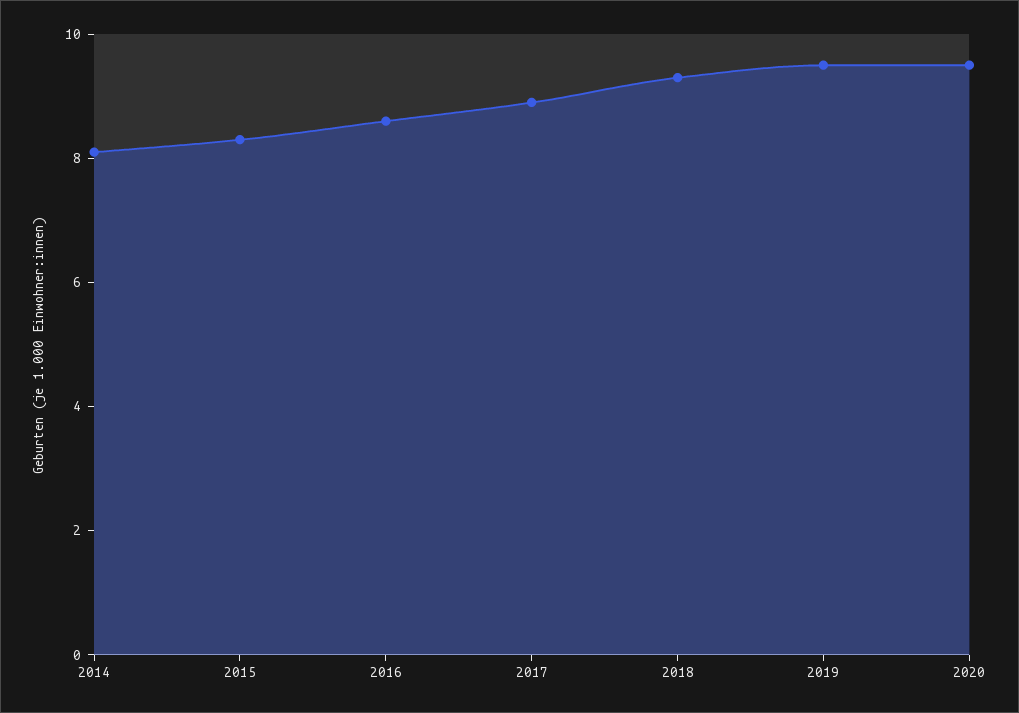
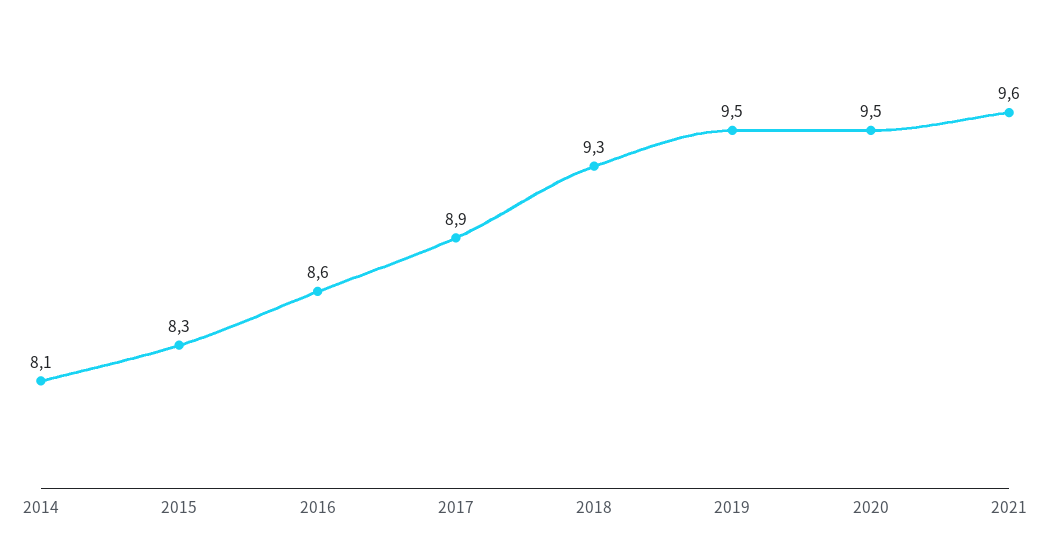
2021: none -> 9.6

